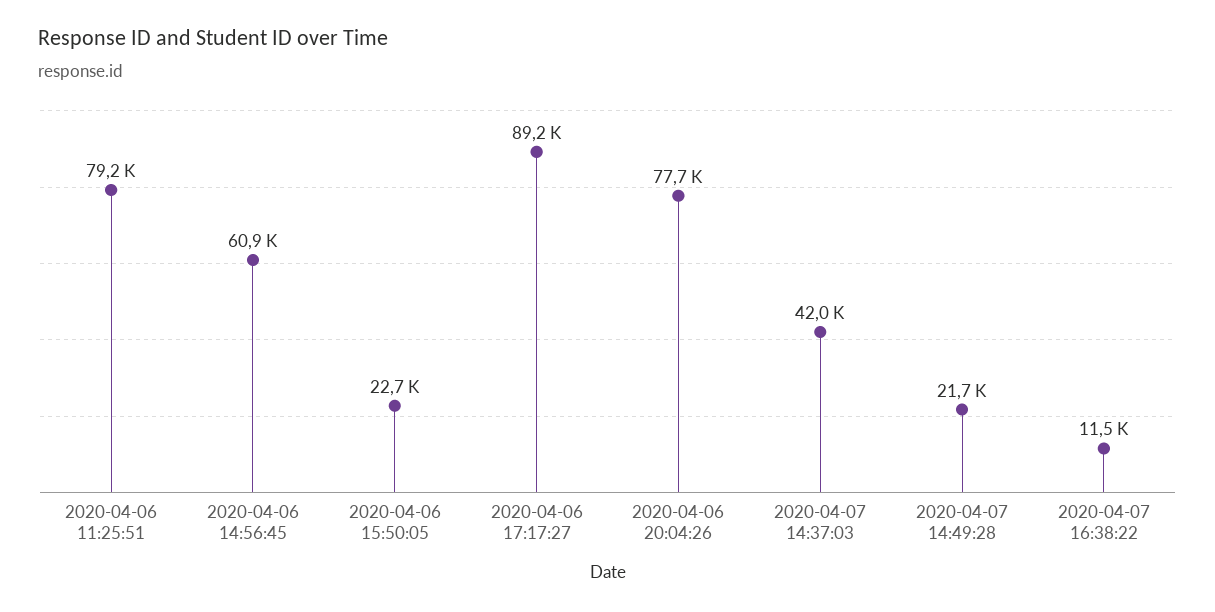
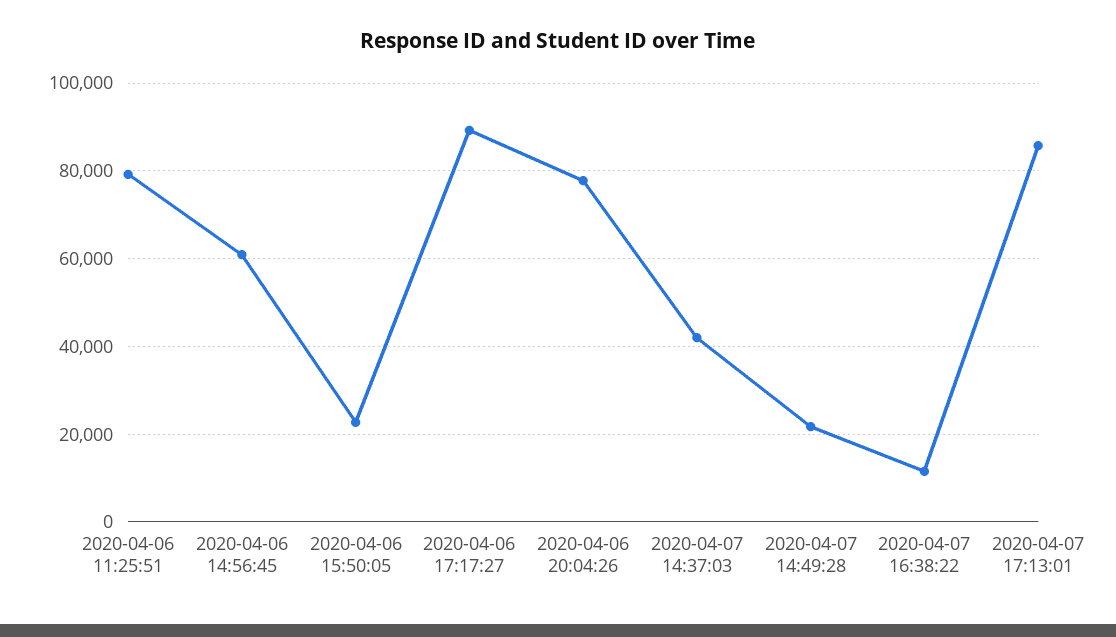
2020-04-07 17:13:01: none -> 86000

